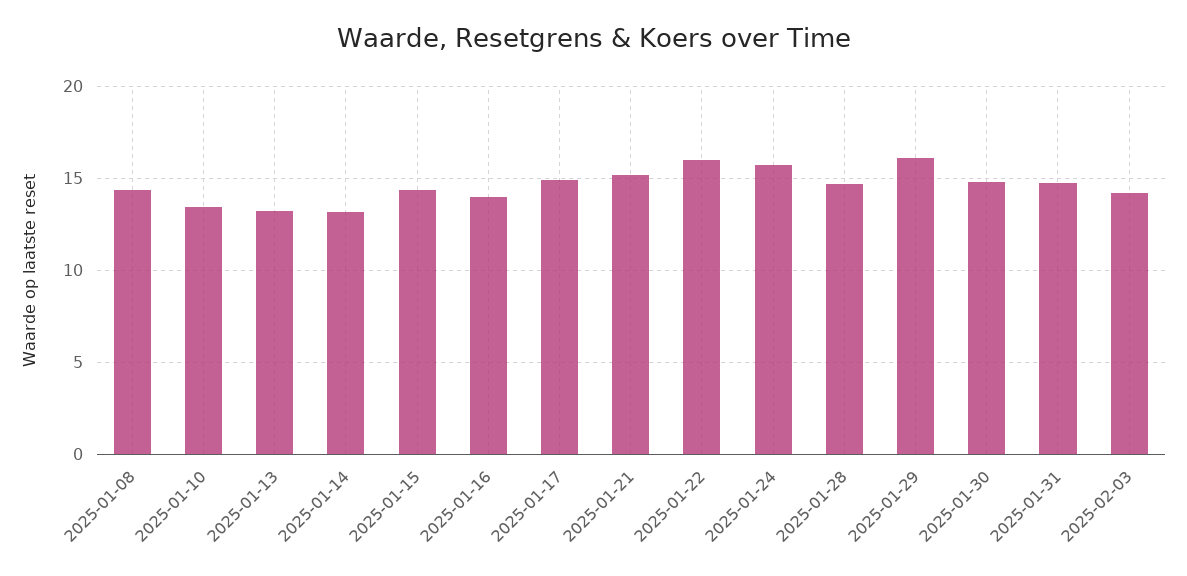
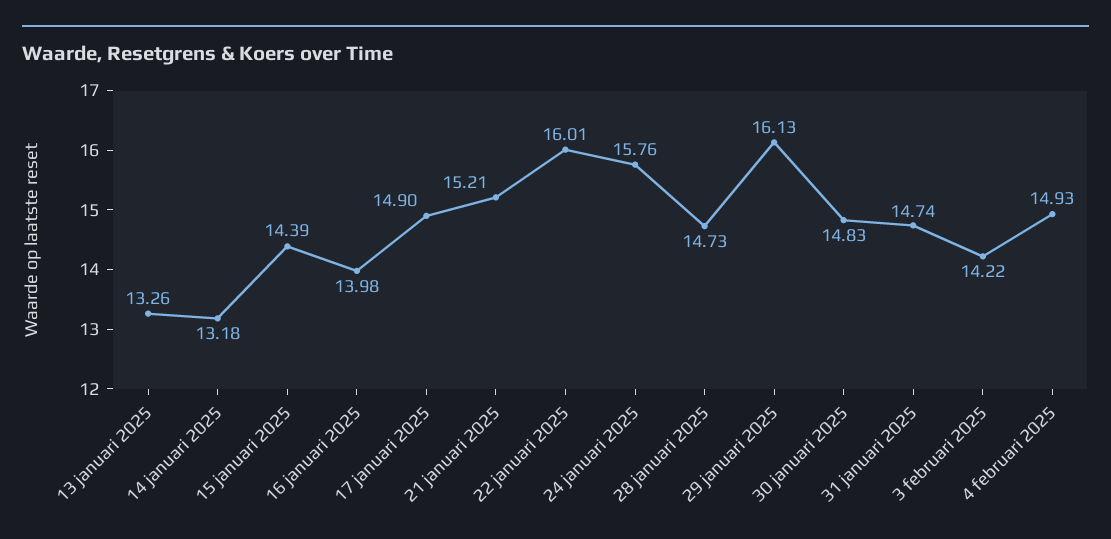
2025-01-08: 14.5 -> none
2025-01-10: 13.5 -> none
4 februari 2025: none -> 14.93

